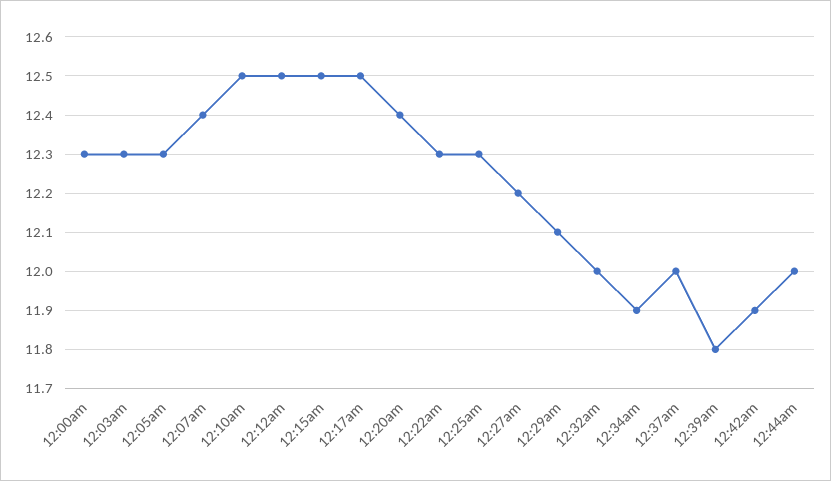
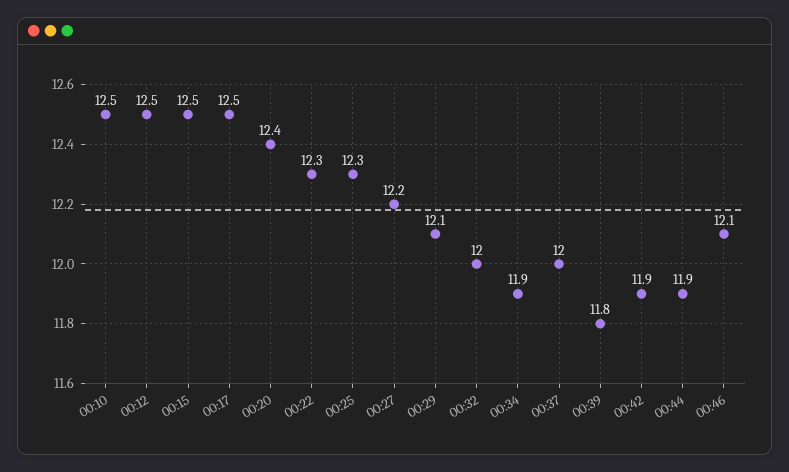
12:00am: 12.3 -> none
12:03am: 12.3 -> none
12:05am: 12.3 -> none
12:07am: 12.4 -> none
12:44am: 12 -> 11.9
00:46: none -> 12.1

